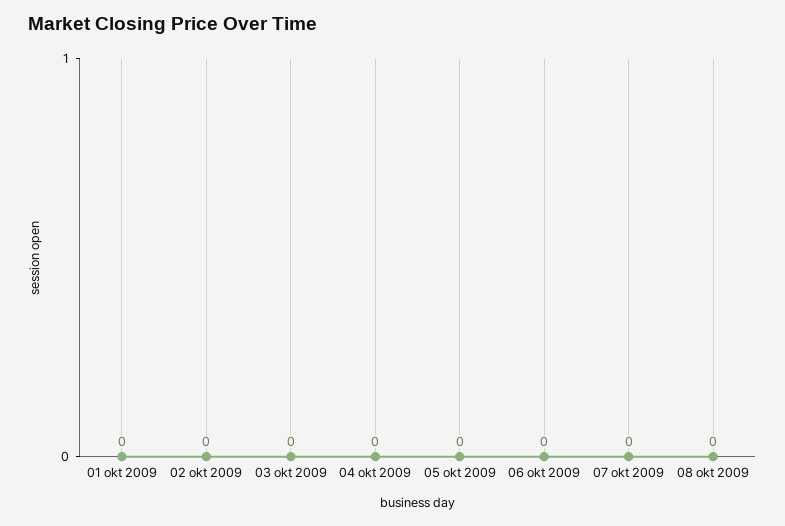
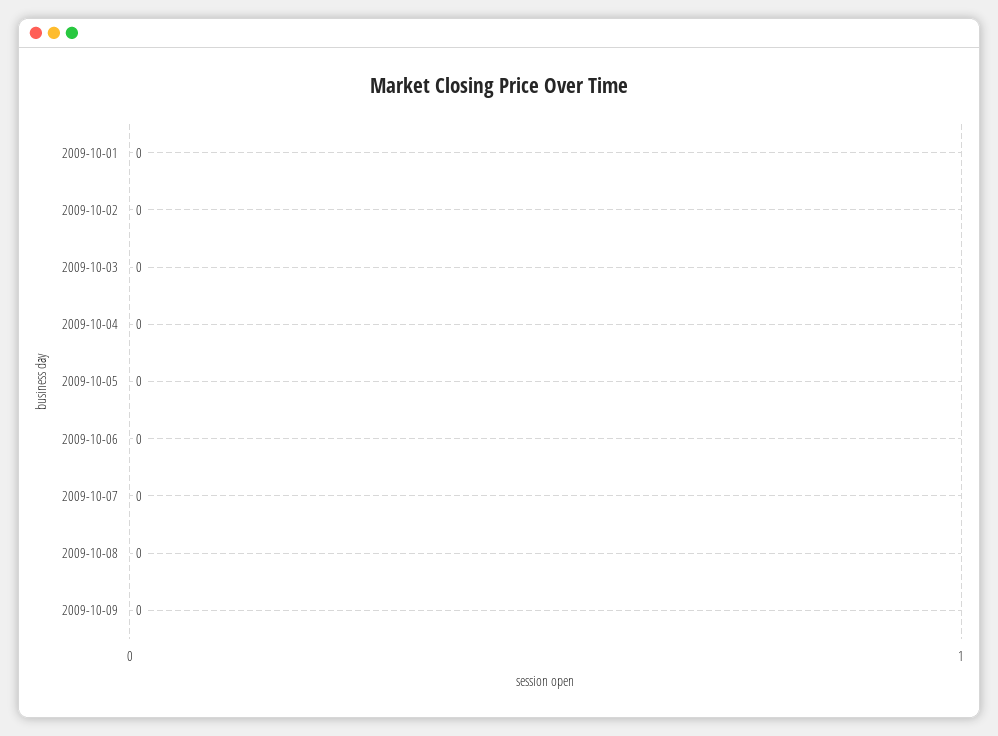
2009-10-09: none -> 0

